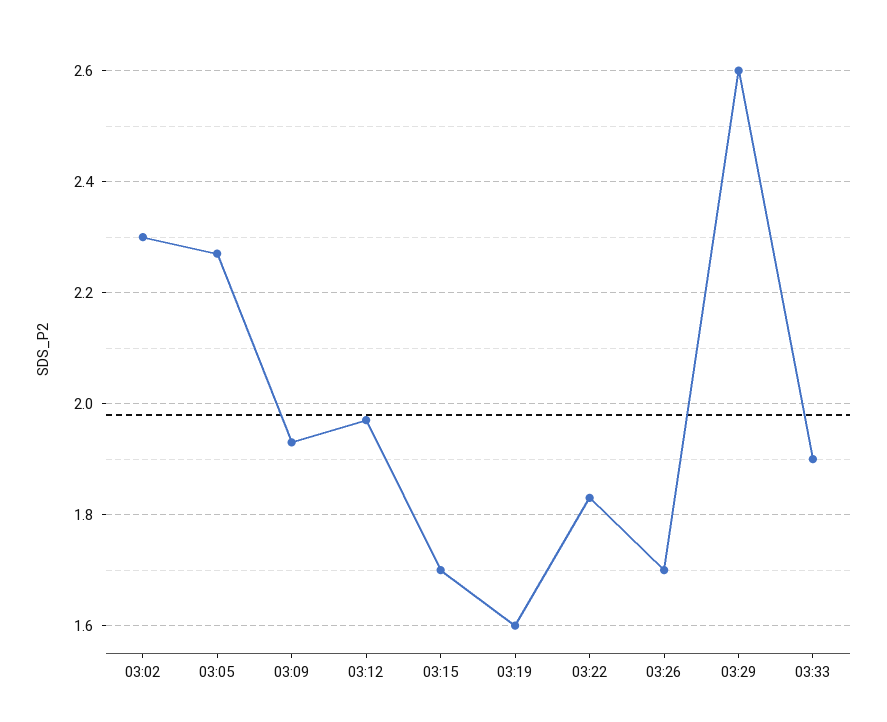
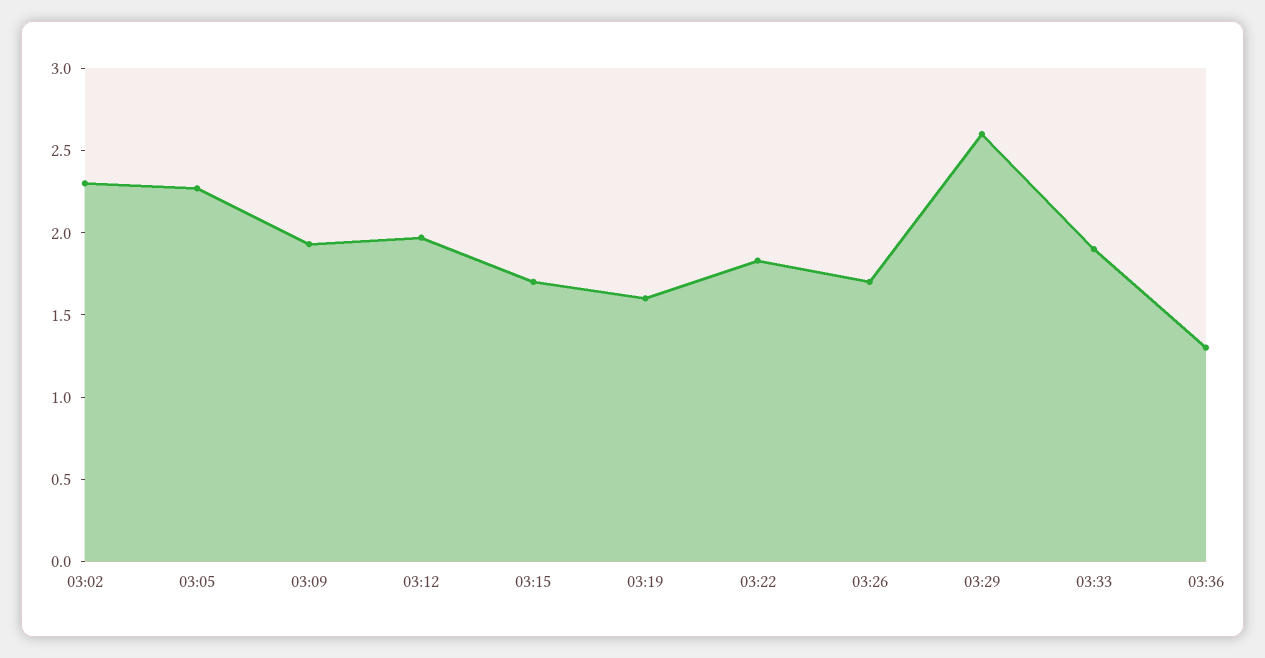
03:36: none -> 1.3

